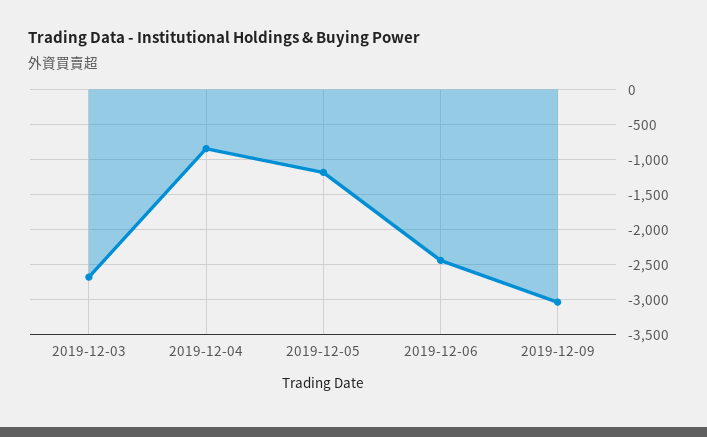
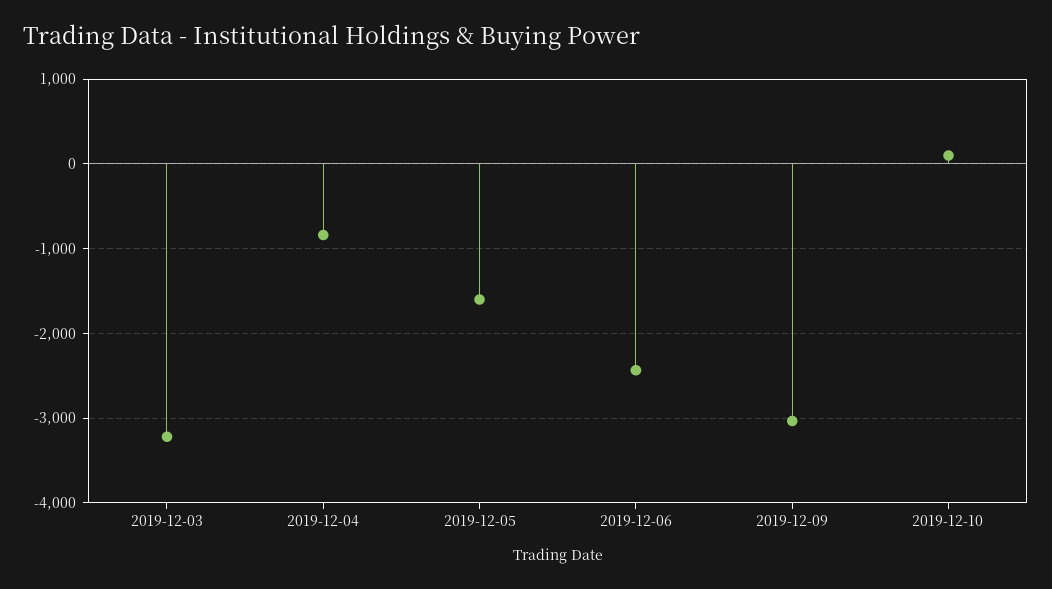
2019-12-03: -2700 -> -3200
2019-12-05: -1200 -> -1600
2019-12-10: none -> 100

